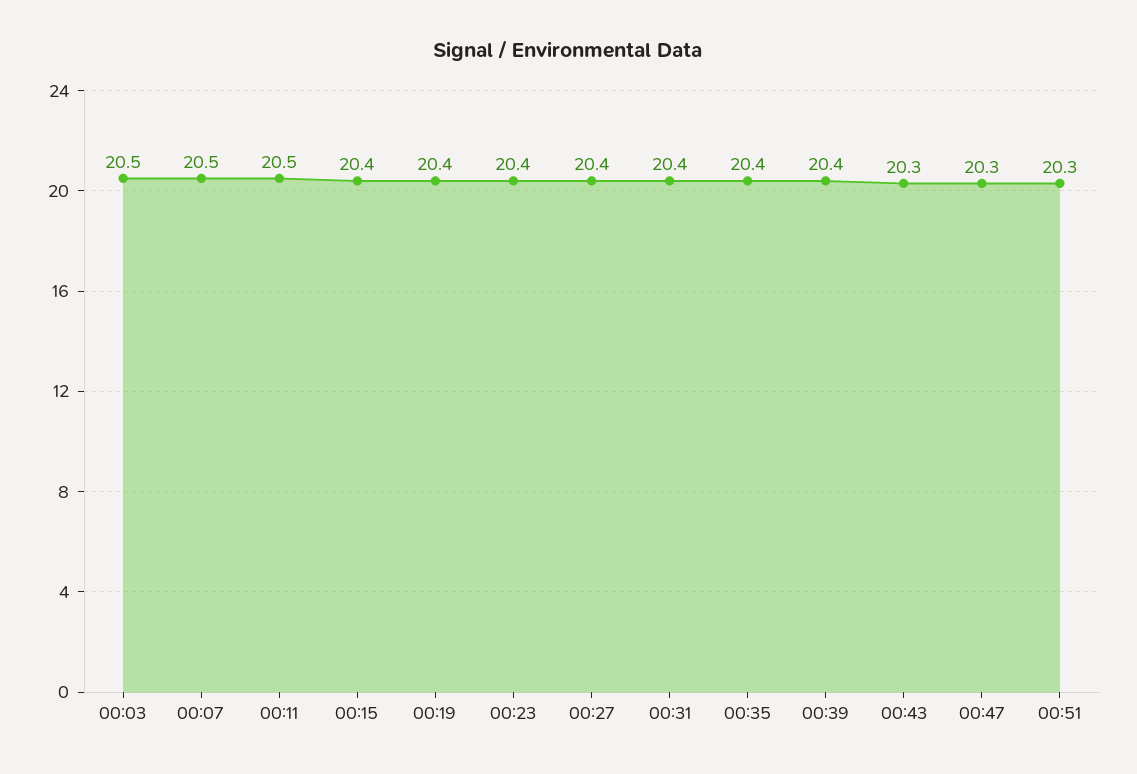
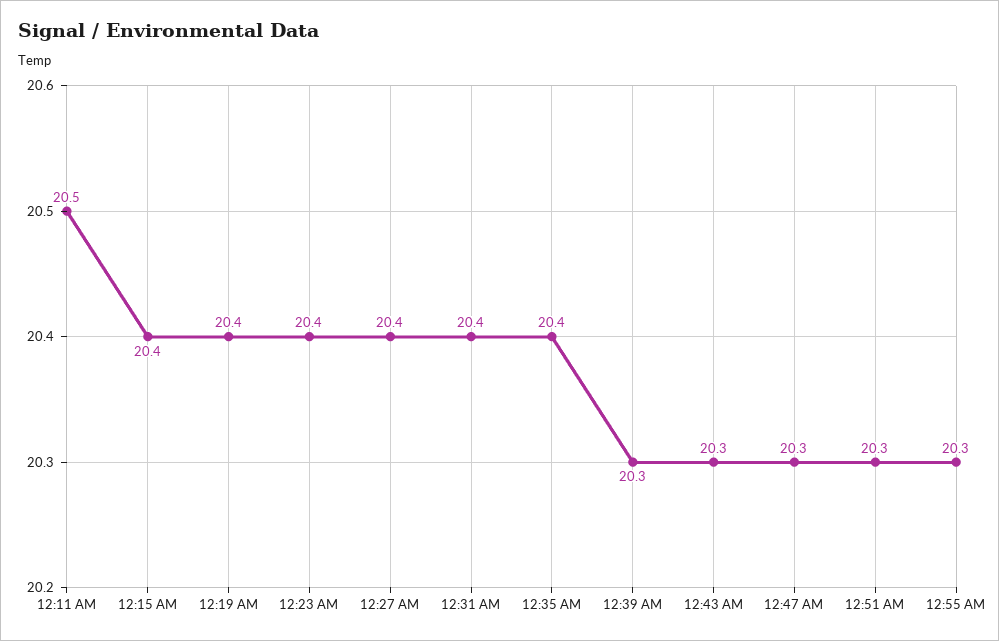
00:03: 20.5 -> none
00:07: 20.5 -> none
00:39: 20.4 -> 20.3
12:55 AM: none -> 20.3

